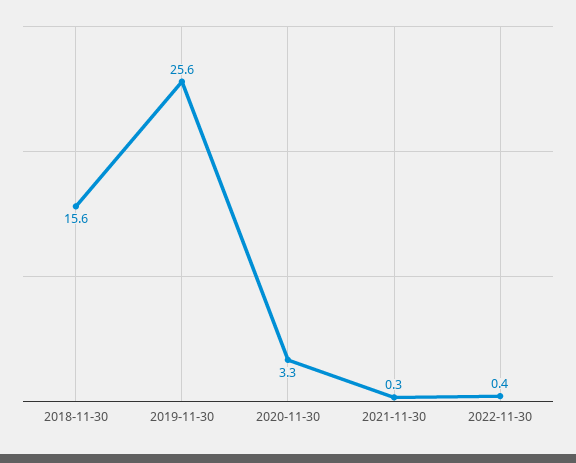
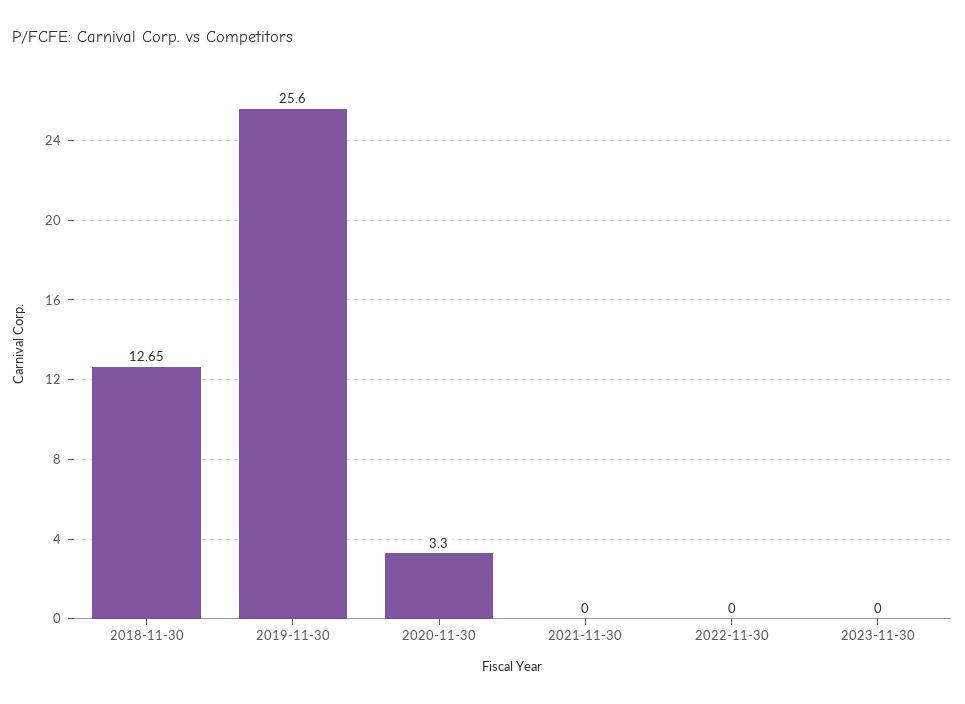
2018-11-30: 15.6 -> 12.65
2021-11-30: 0.3 -> 0
2022-11-30: 0.4 -> 0
2023-11-30: none -> 0

